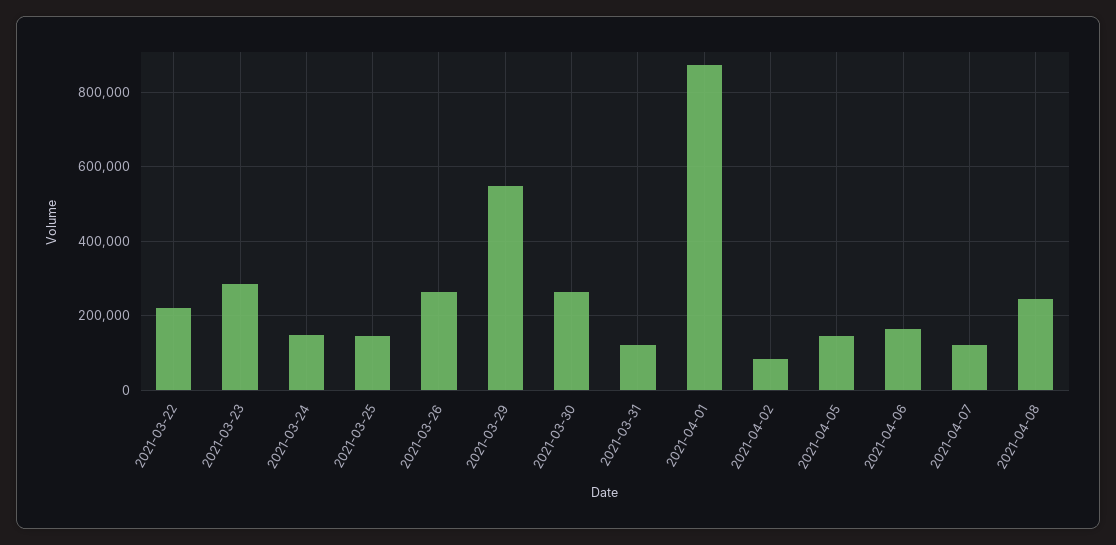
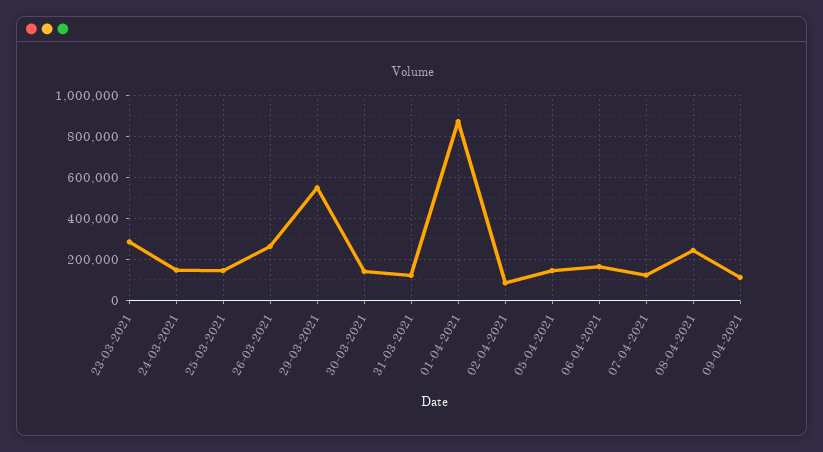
2021-03-22: 220000 -> none
2021-03-30: 260000 -> 150000
09-04-2021: none -> 100000

